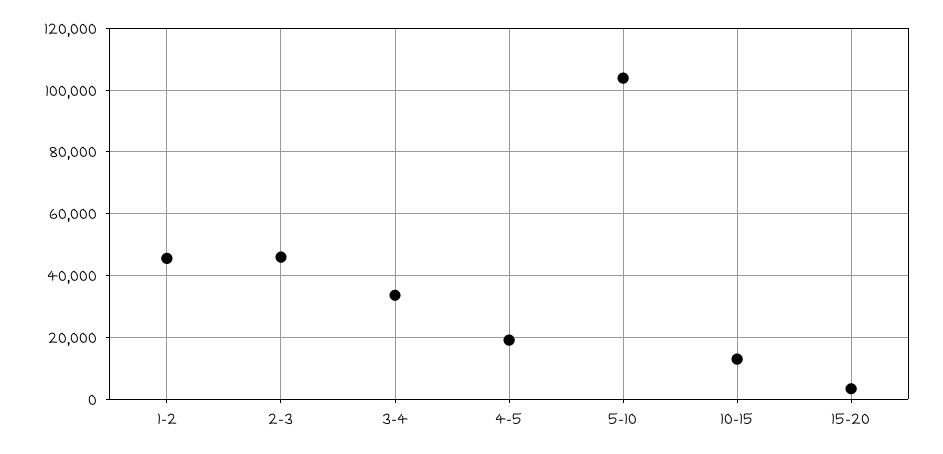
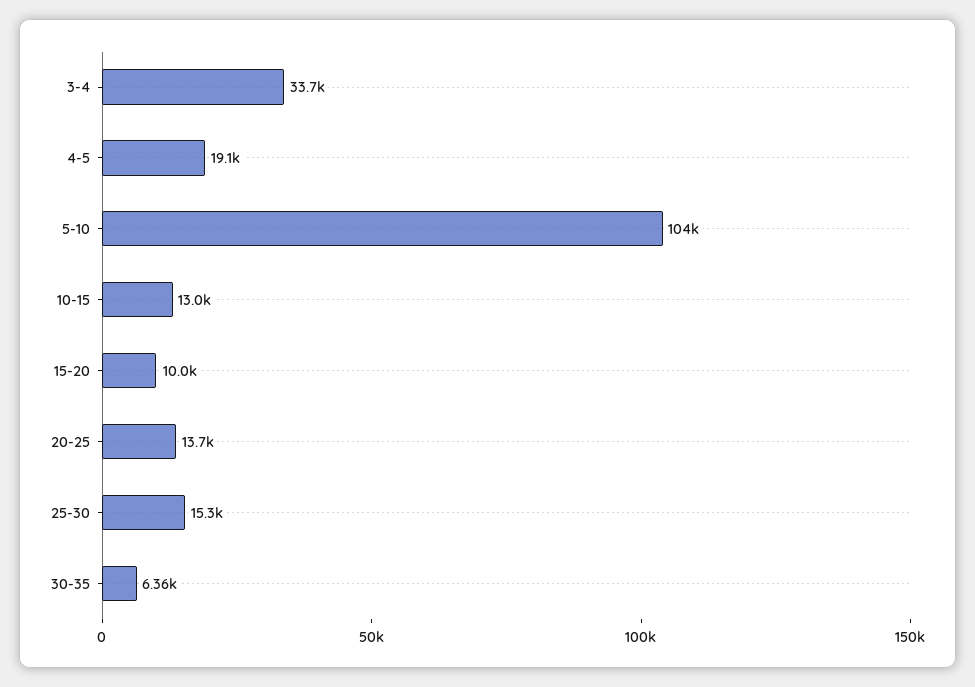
1-2: 46000 -> none
2-3: 46000 -> none
15-20: 4000 -> 10000
20-25: none -> 13700
25-30: none -> 15300
30-35: none -> 6360

